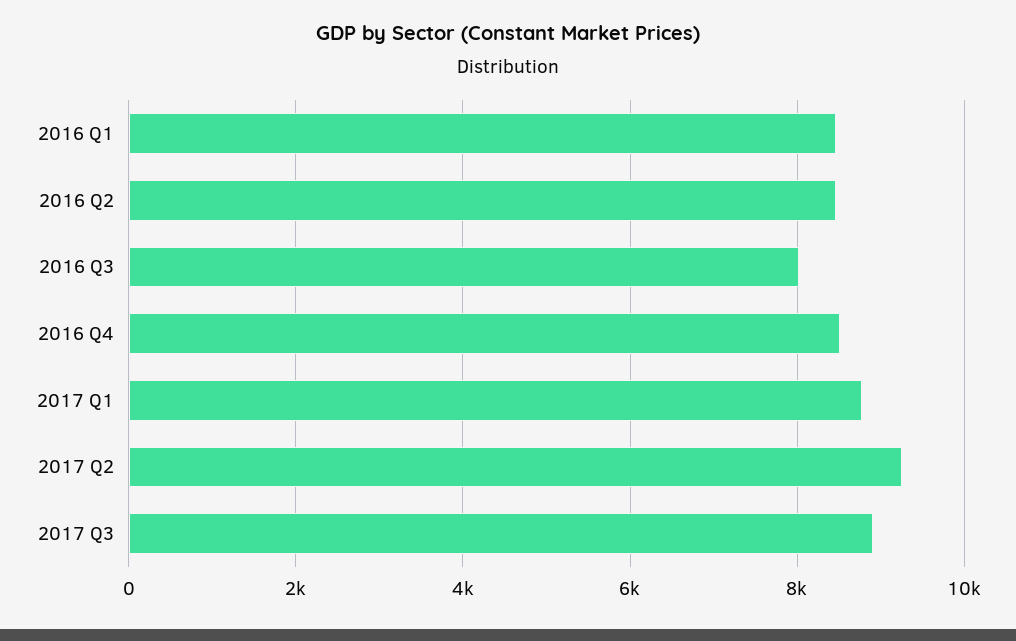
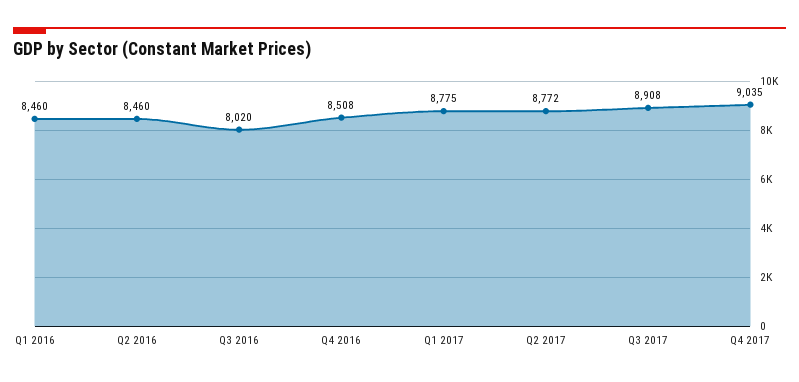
2017 Q2: 9200 -> 8772
Q4 2017: none -> 9035

